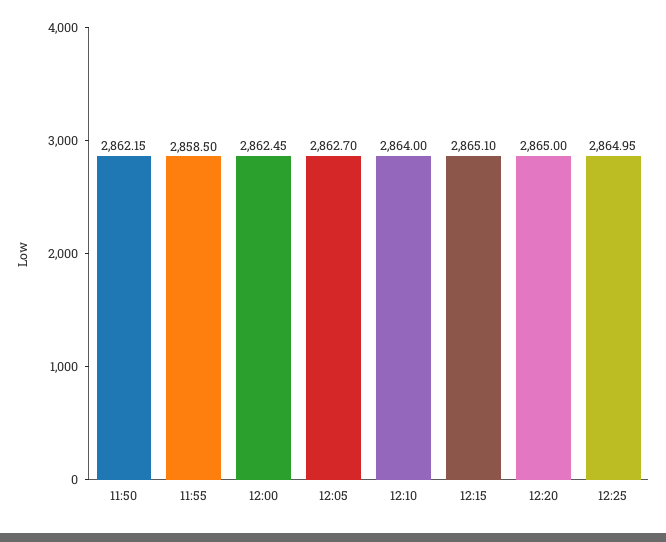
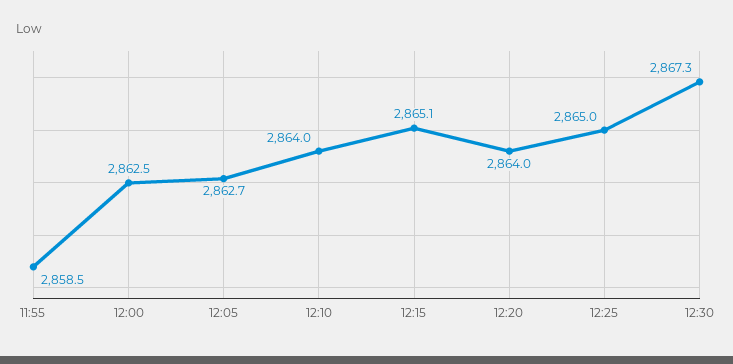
11:50: 2862.15 -> none
12:20: 2865 -> 2864
12:30: none -> 2867.3

